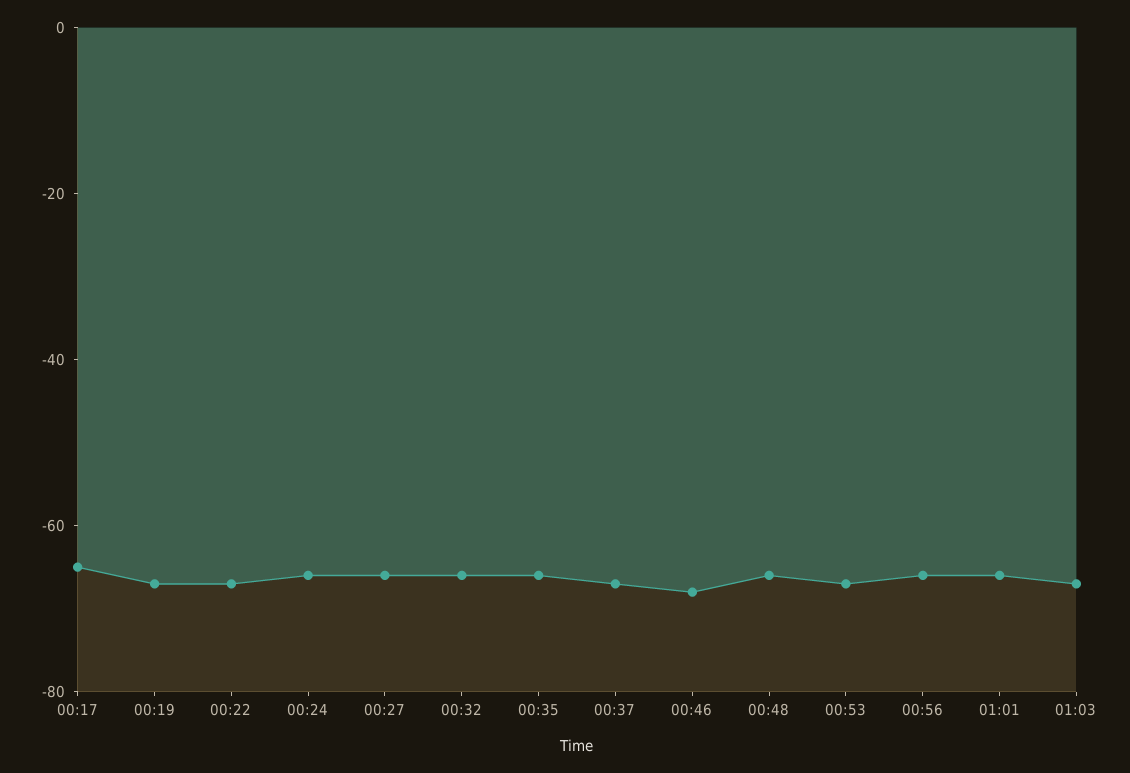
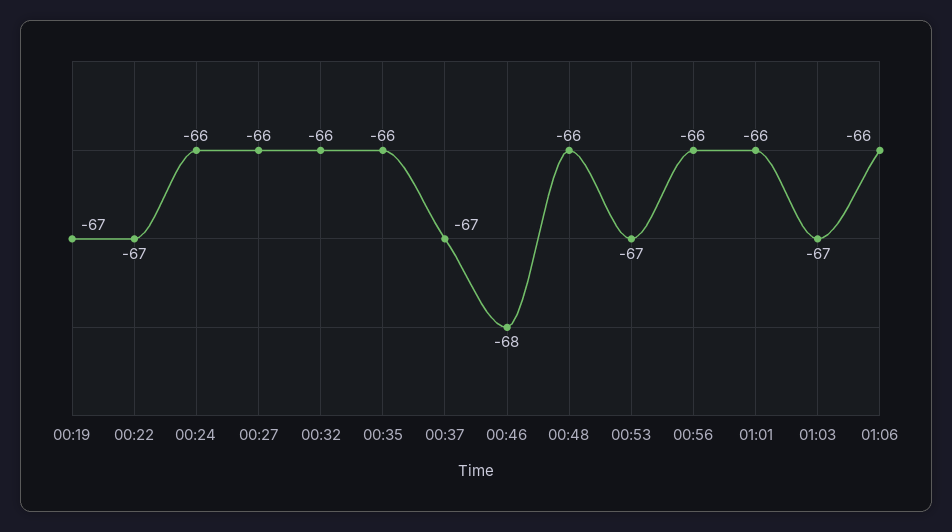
00:17: -65 -> none
01:06: none -> -66

